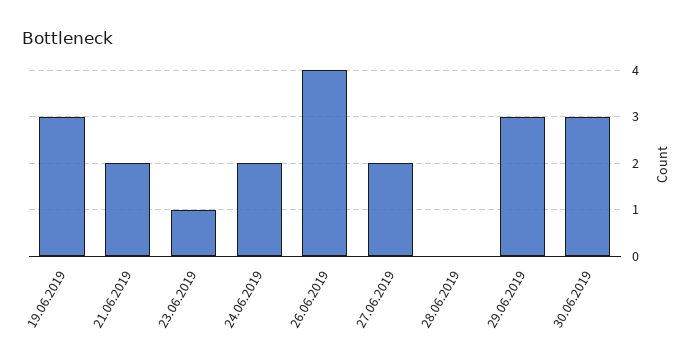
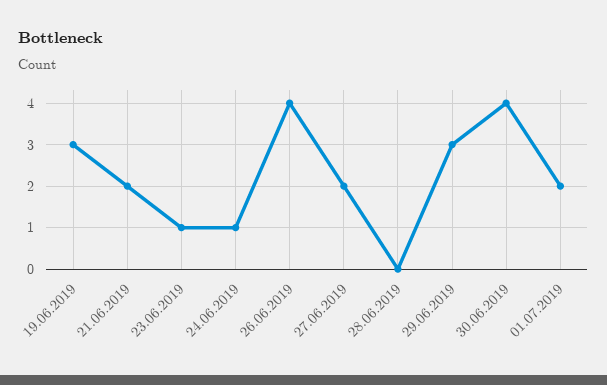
24.06.2019: 2 -> 1
30.06.2019: 3 -> 4
01.07.2019: none -> 2

